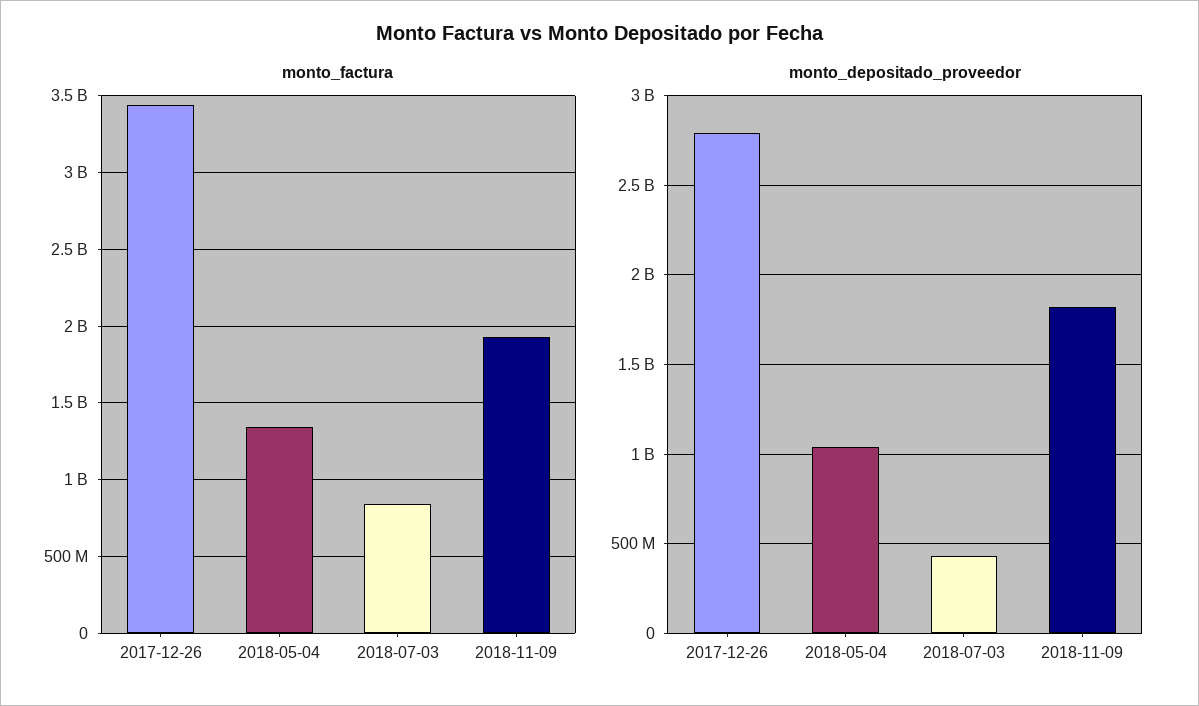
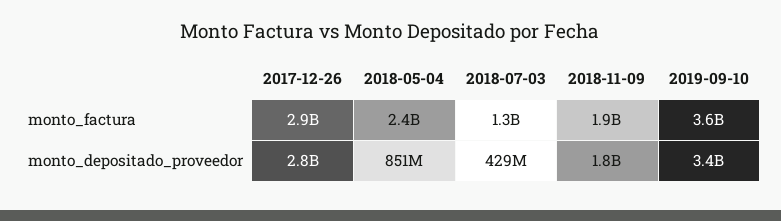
monto_factura, 2017-12-26: 3450000000 -> 2900000000
monto_factura, 2018-05-04: 1350000000 -> 2400000000
monto_factura, 2018-07-03: 850000000 -> 1300000000
monto_depositado_proveedor, 2018-05-04: 1050000000 -> 851000000
monto_factura, 2019-09-10: none -> 3600000000
monto_depositado_proveedor, 2019-09-10: none -> 3400000000

